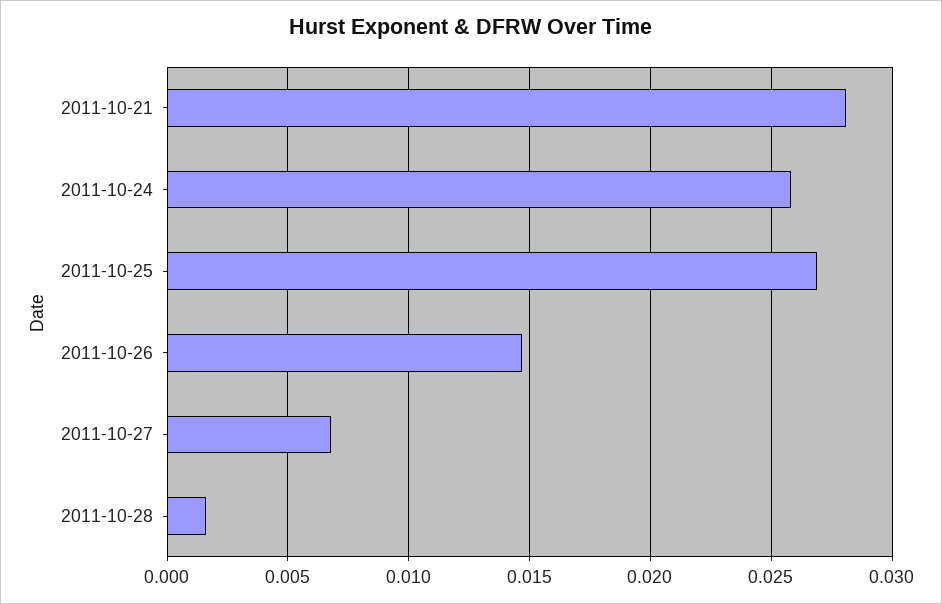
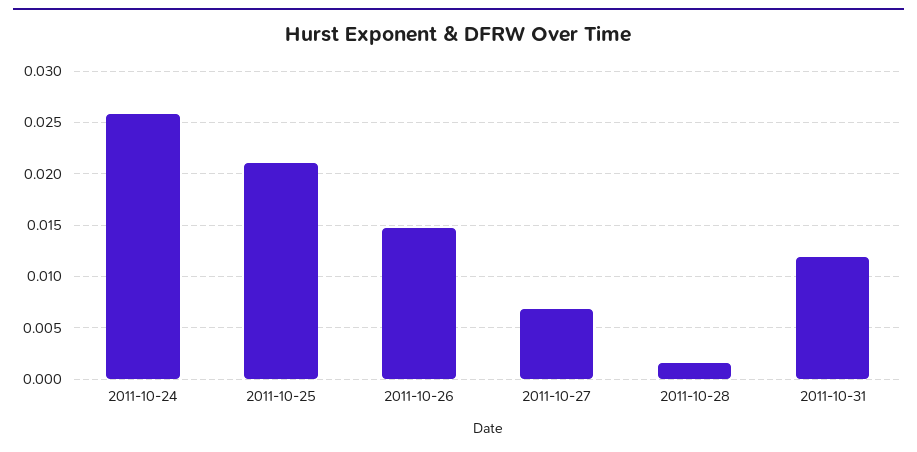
2011-10-21: 0.028 -> none
2011-10-25: 0.027 -> 0.021
2011-10-31: none -> 0.012

